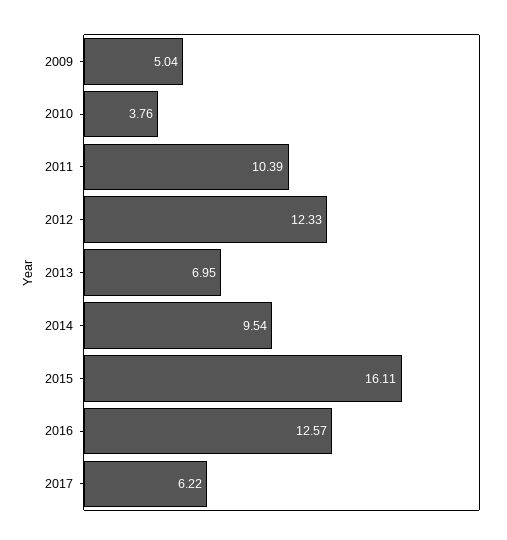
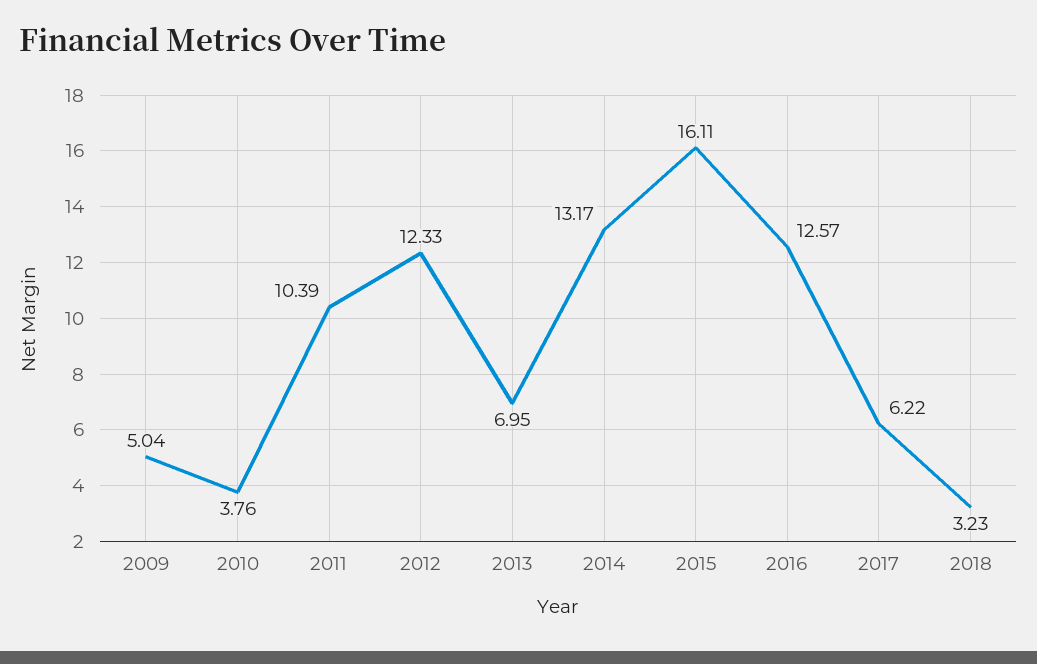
2014: 9.54 -> 13.17
2018: none -> 3.23

